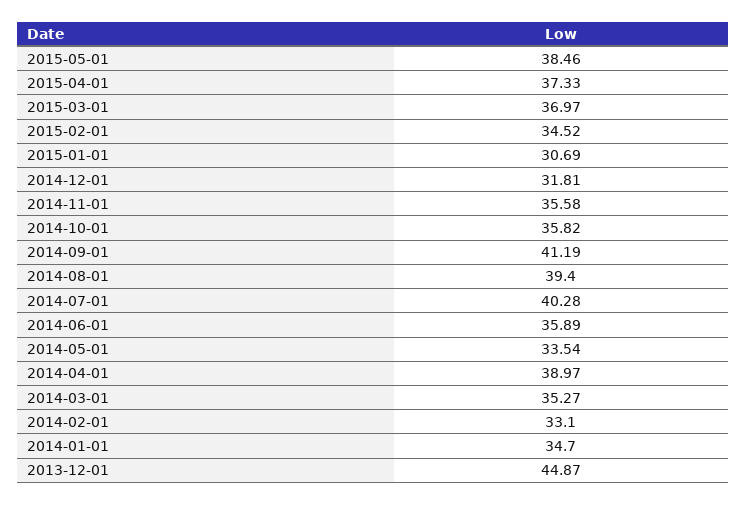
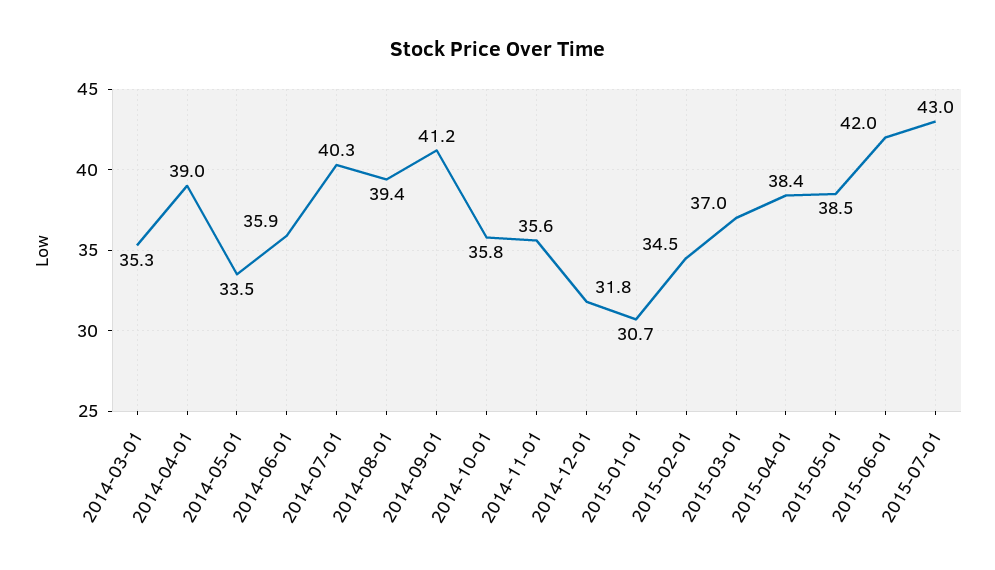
2015-04-01: 37.33 -> 38.4
2014-02-01: 33.1 -> none
2014-01-01: 34.7 -> none
2013-12-01: 44.87 -> none
2015-06-01: none -> 42
2015-07-01: none -> 43

